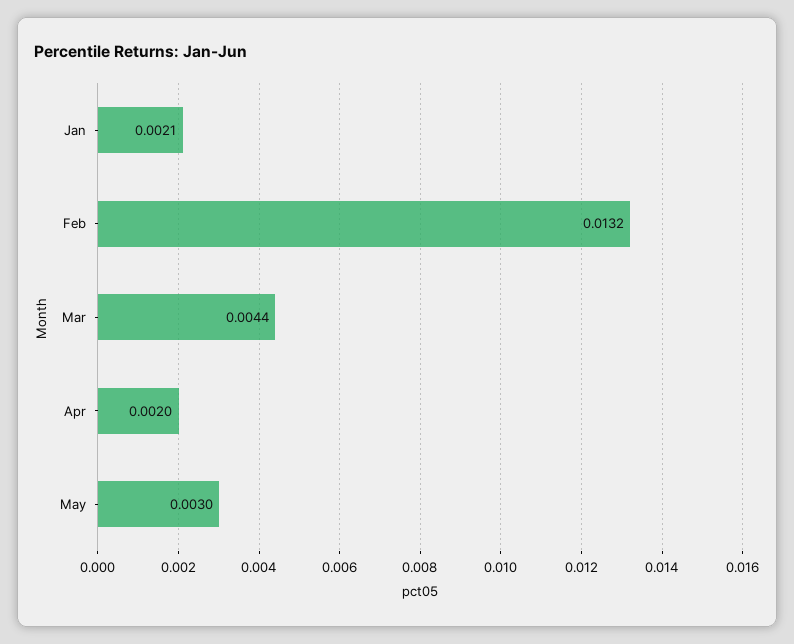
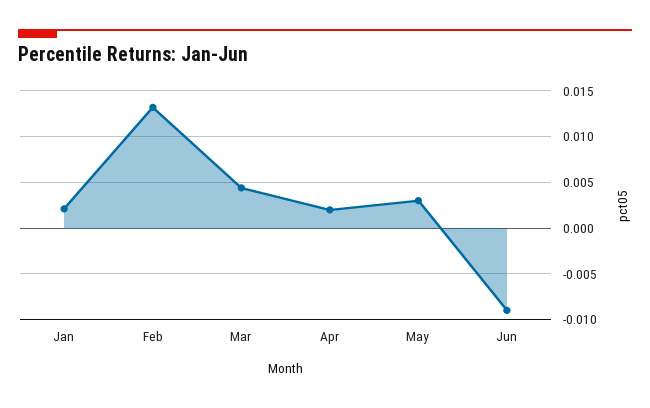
Jun: none -> -0.009

